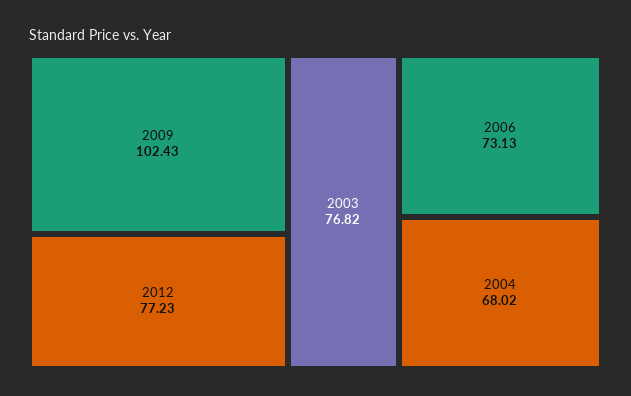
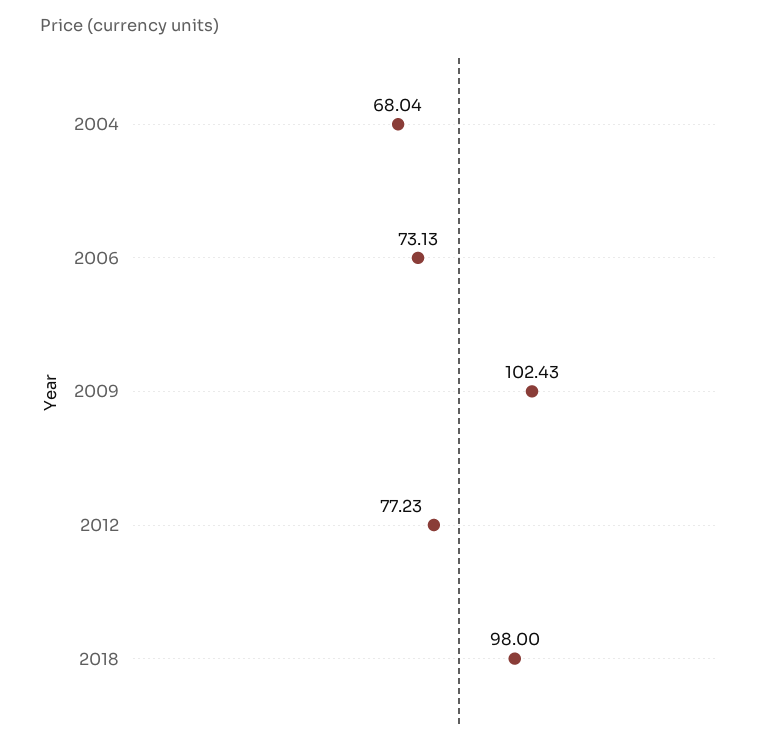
2003: 76.82 -> none
2004: 68.02 -> 68.04
2018: none -> 98

